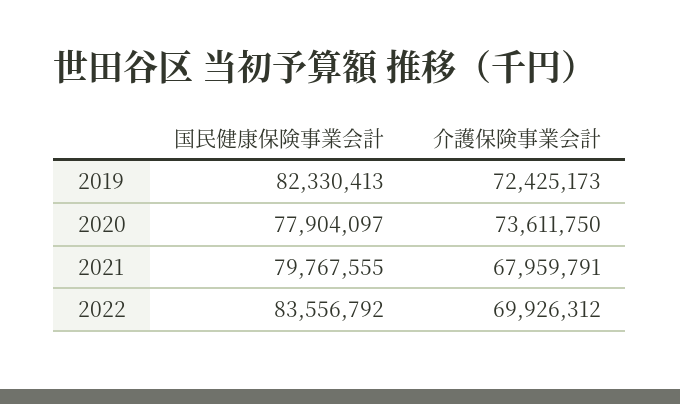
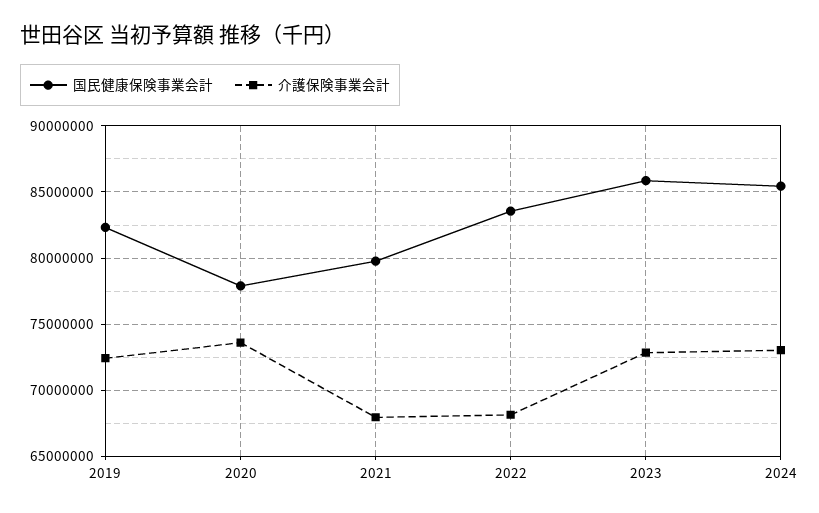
介護保険事業会計, 2022: 69926312 -> 68000000
国民健康保険事業会計, 2023: none -> 86000000
介護保険事業会計, 2023: none -> 73000000
国民健康保険事業会計, 2024: none -> 85500000
介護保険事業会計, 2024: none -> 73000000

